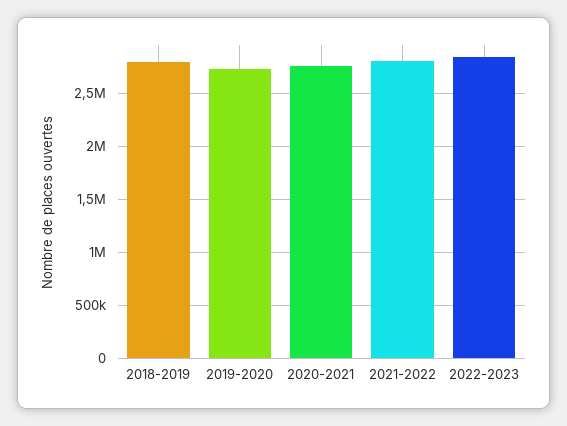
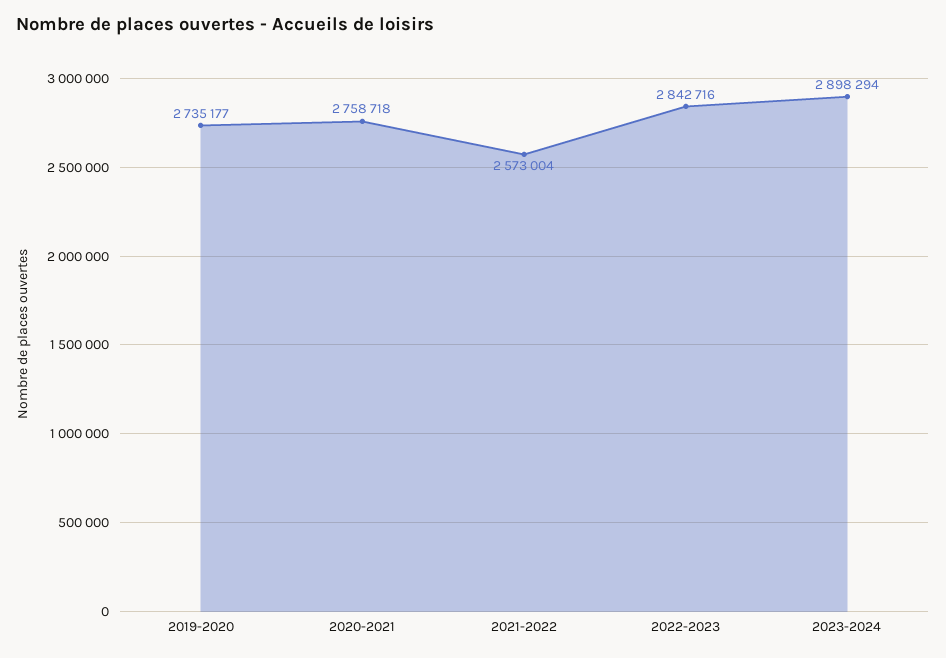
2018-2019: 2800000 -> none
2021-2022: 2800000 -> 2573004
2023-2024: none -> 2898294

